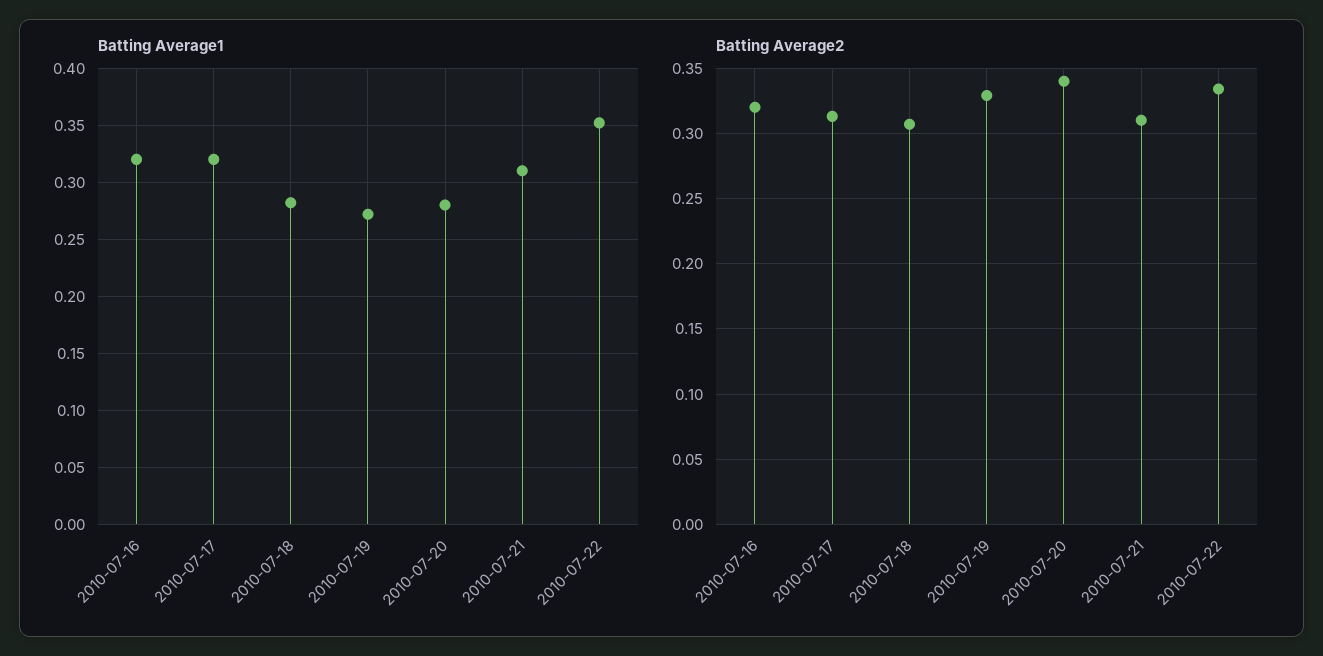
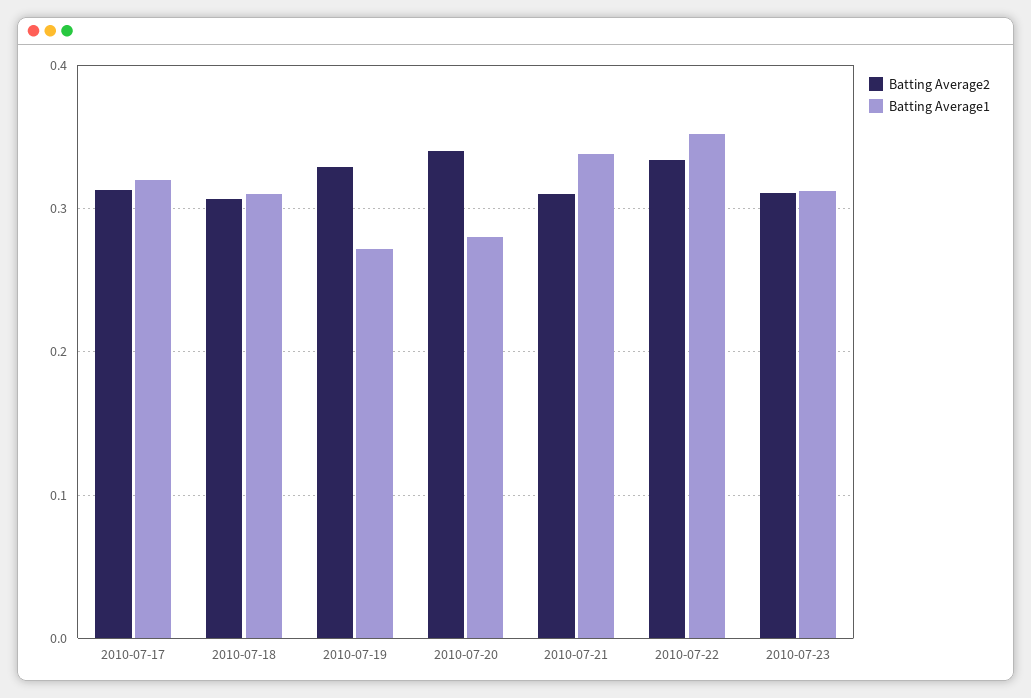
Batting Average1, 2010-07-16: 0.32 -> none
Batting Average1, 2010-07-18: 0.28 -> 0.31
Batting Average1, 2010-07-21: 0.31 -> 0.34
Batting Average2, 2010-07-16: 0.32 -> none
Batting Average2, 2010-07-23: none -> 0.31
Batting Average1, 2010-07-23: none -> 0.31

